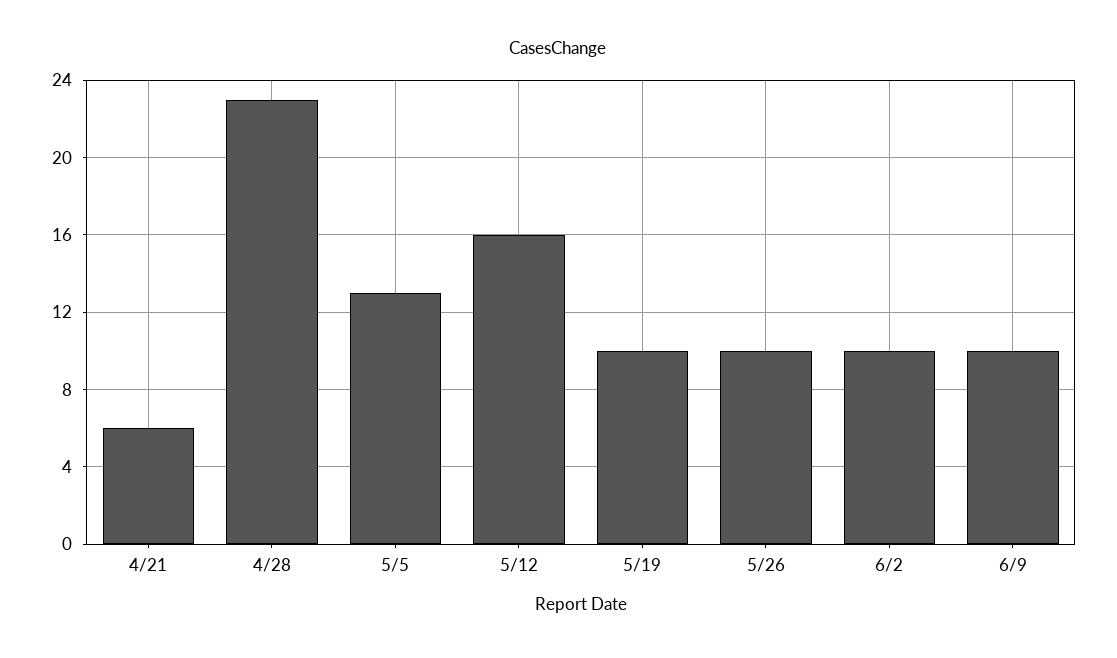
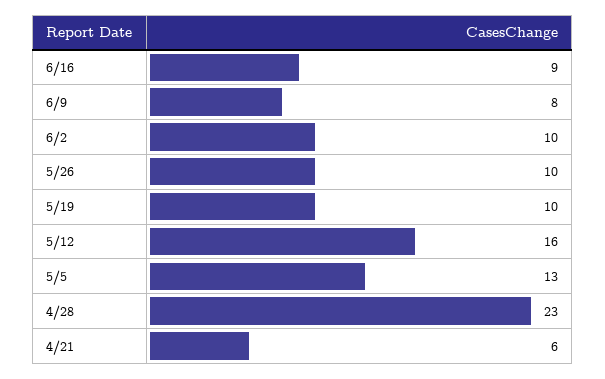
6/9: 10 -> 8
6/16: none -> 9

